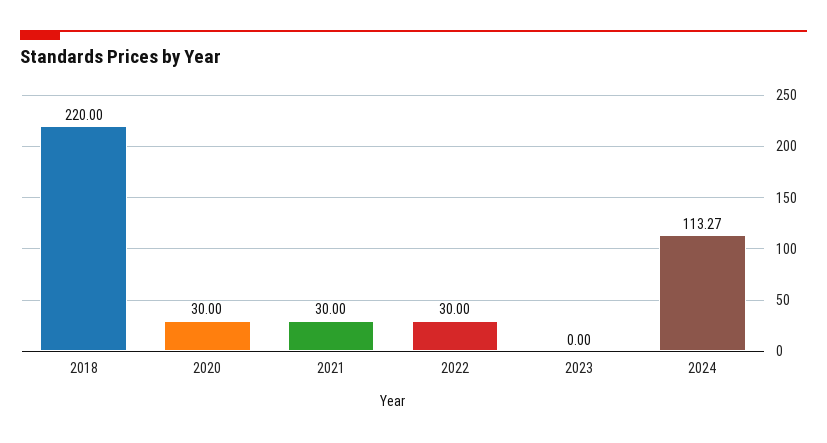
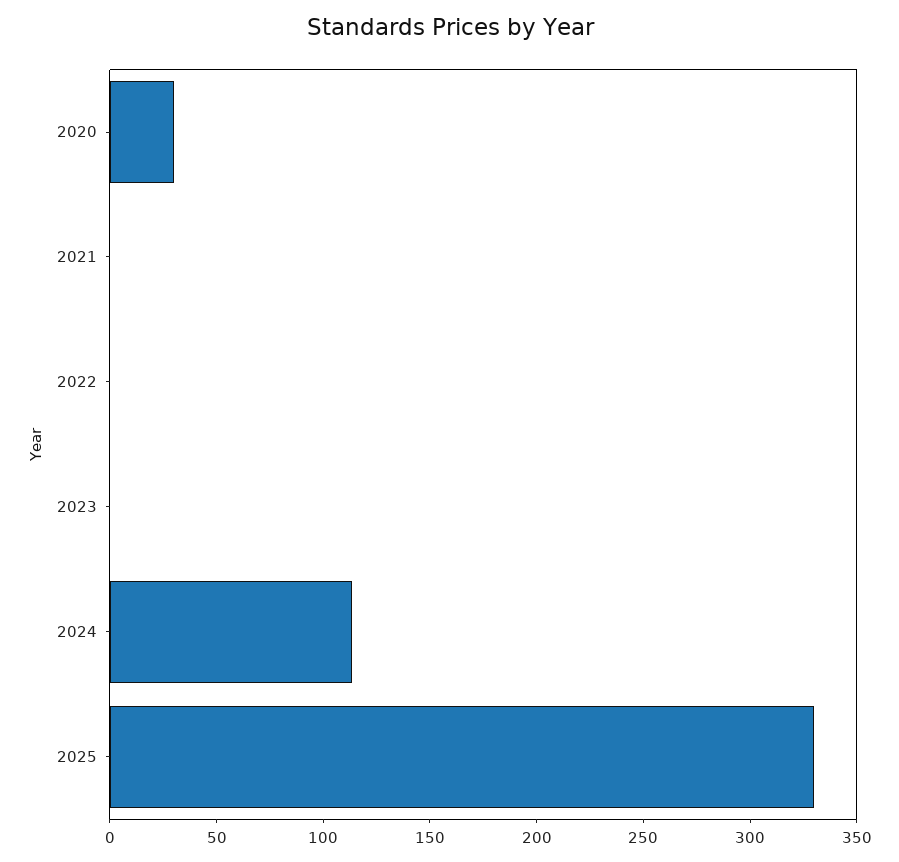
2018: 220 -> none
2021: 30 -> 0
2022: 30 -> 0
2025: none -> 330

